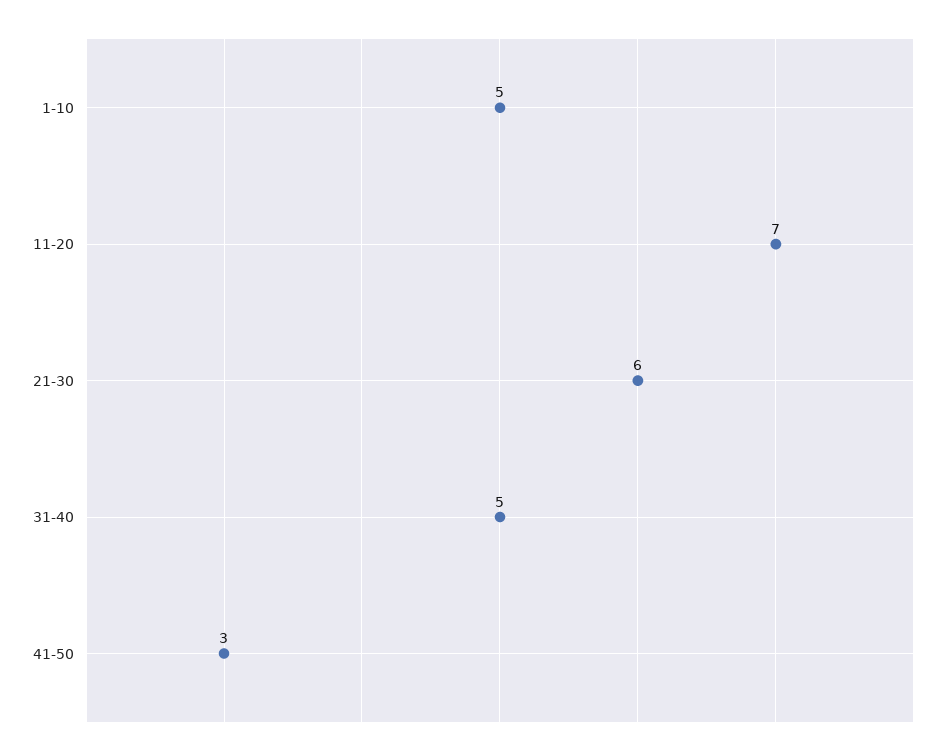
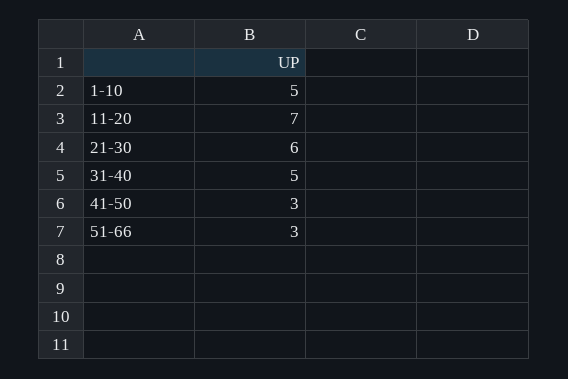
51-66: none -> 3

